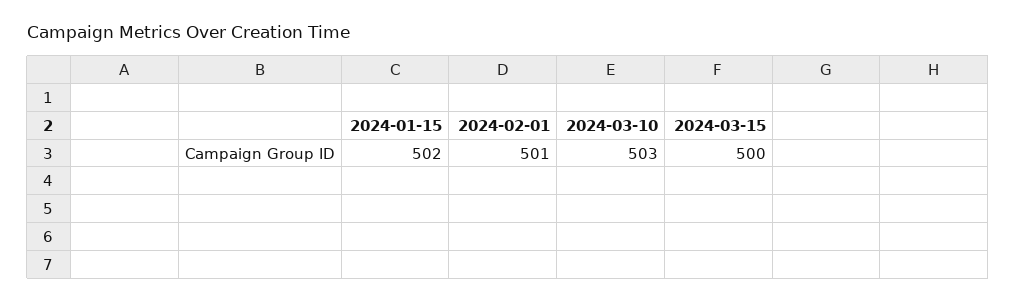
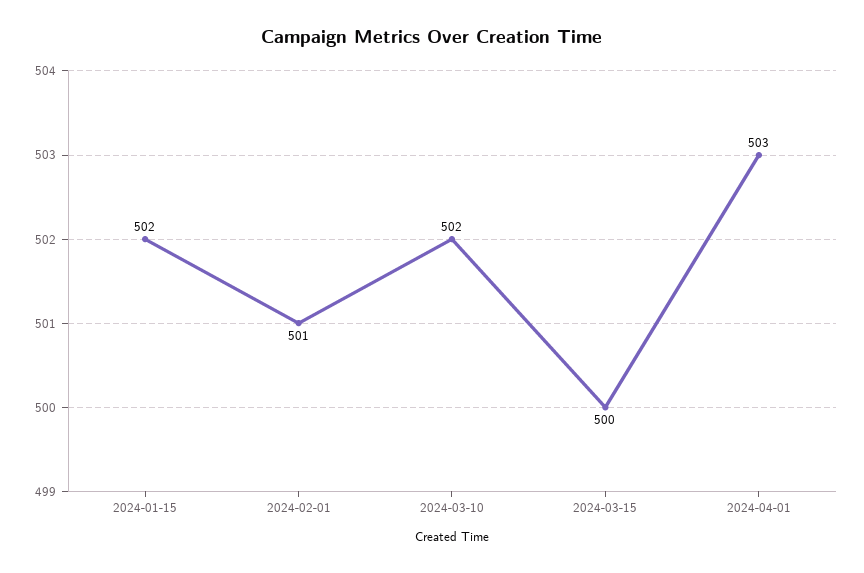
2024-03-10: 503 -> 502
2024-04-01: none -> 503

